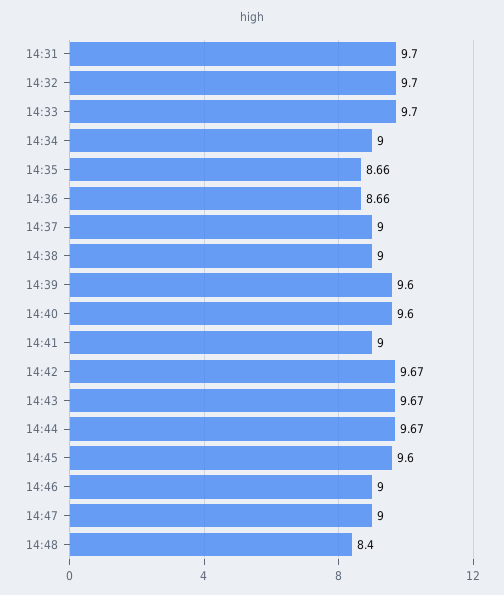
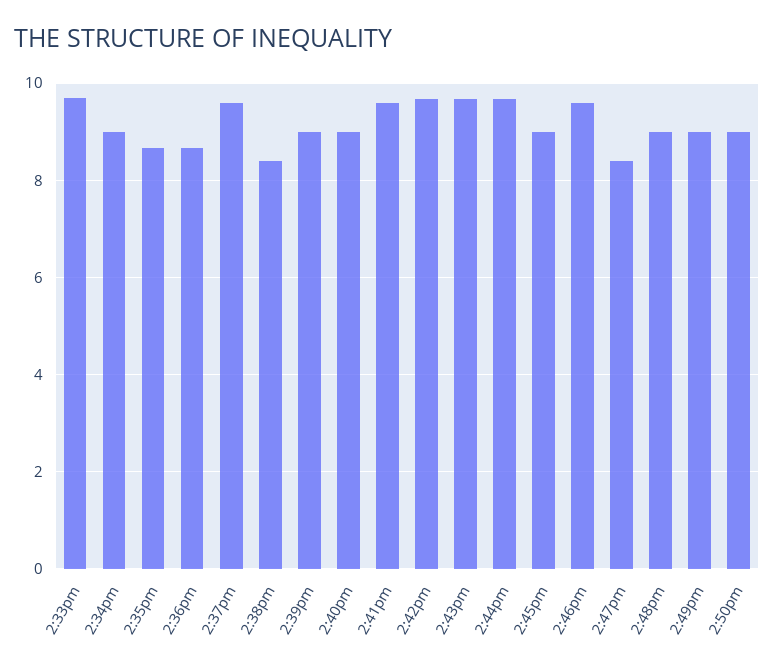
14:31: 9.7 -> none
14:32: 9.7 -> none
14:37: 9 -> 9.6
14:38: 9 -> 8.4
14:39: 9.6 -> 9
14:40: 9.6 -> 9
14:41: 9 -> 9.6
14:45: 9.6 -> 9
14:46: 9 -> 9.6
14:47: 9 -> 8.4
14:48: 8.4 -> 9
2:49pm: none -> 9
2:50pm: none -> 9

